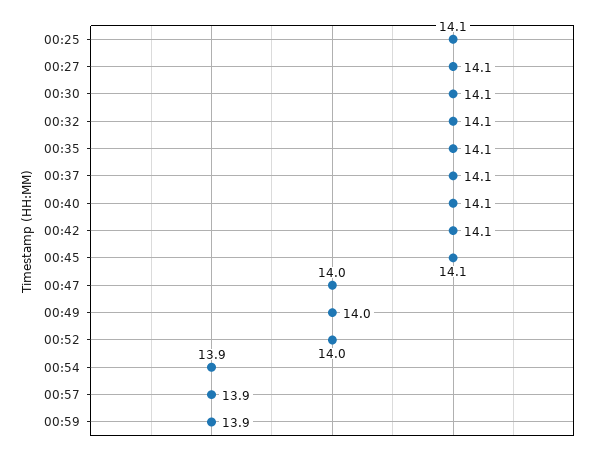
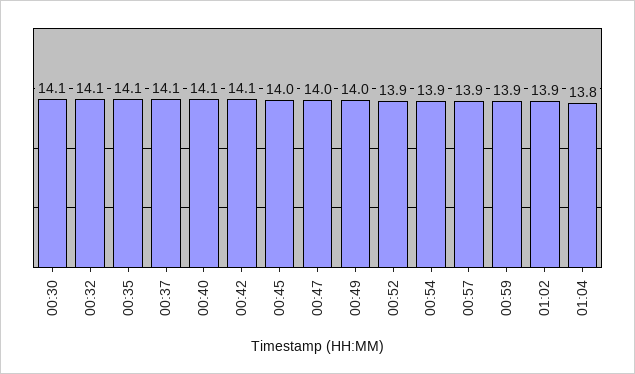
00:25: 14.1 -> none
00:27: 14.1 -> none
00:45: 14.1 -> 14
00:52: 14 -> 13.9
01:02: none -> 13.9
01:04: none -> 13.8

